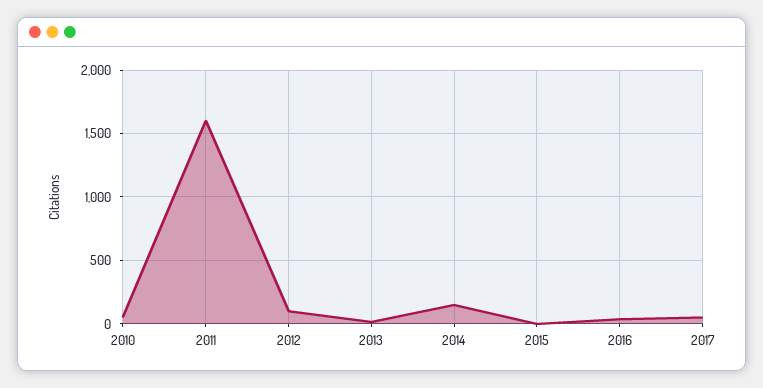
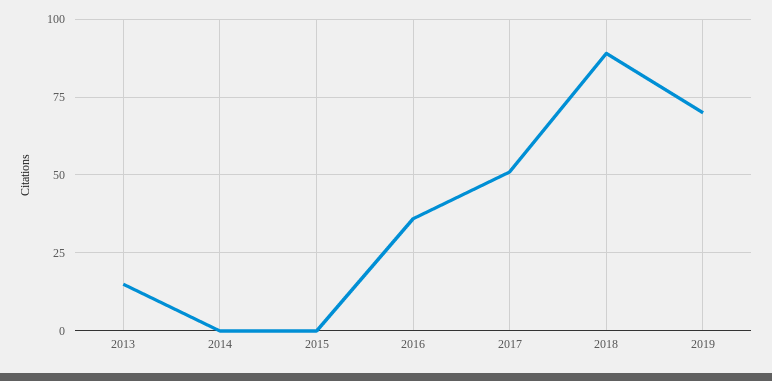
2010: 50 -> none
2011: 1600 -> none
2012: 100 -> none
2014: 150 -> 0
2018: none -> 90
2019: none -> 70

